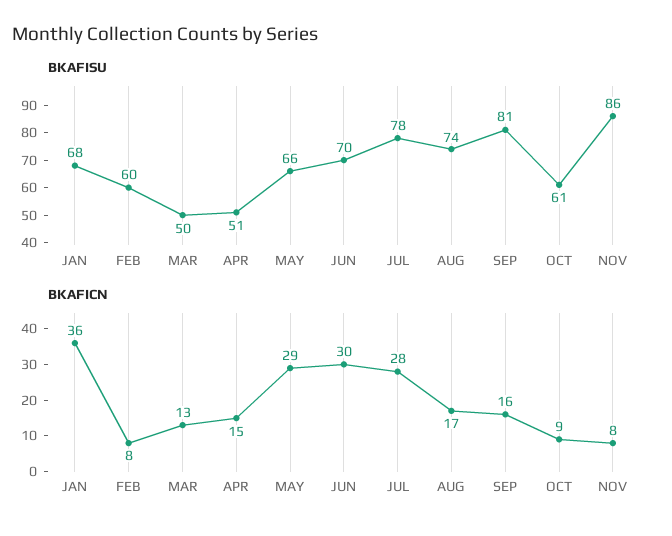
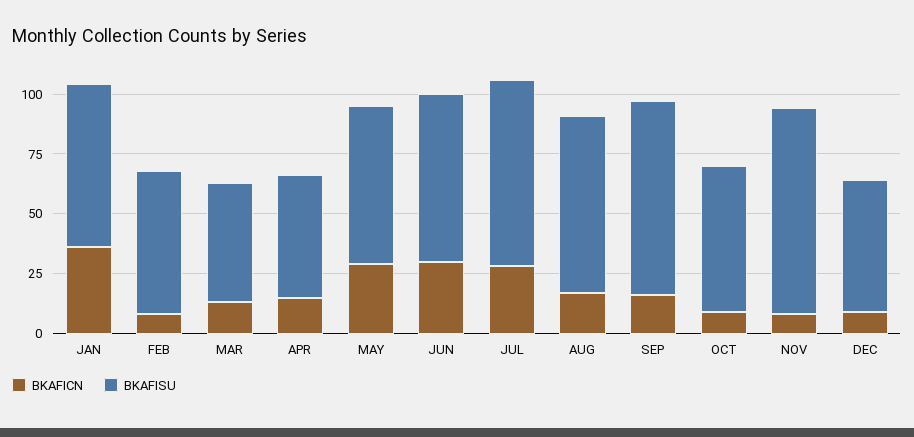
BKAFICN, DEC: none -> 10
BKAFISU, DEC: none -> 55

